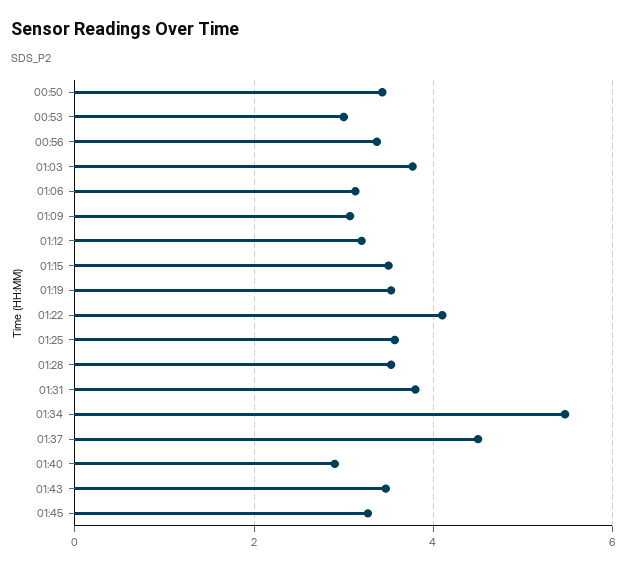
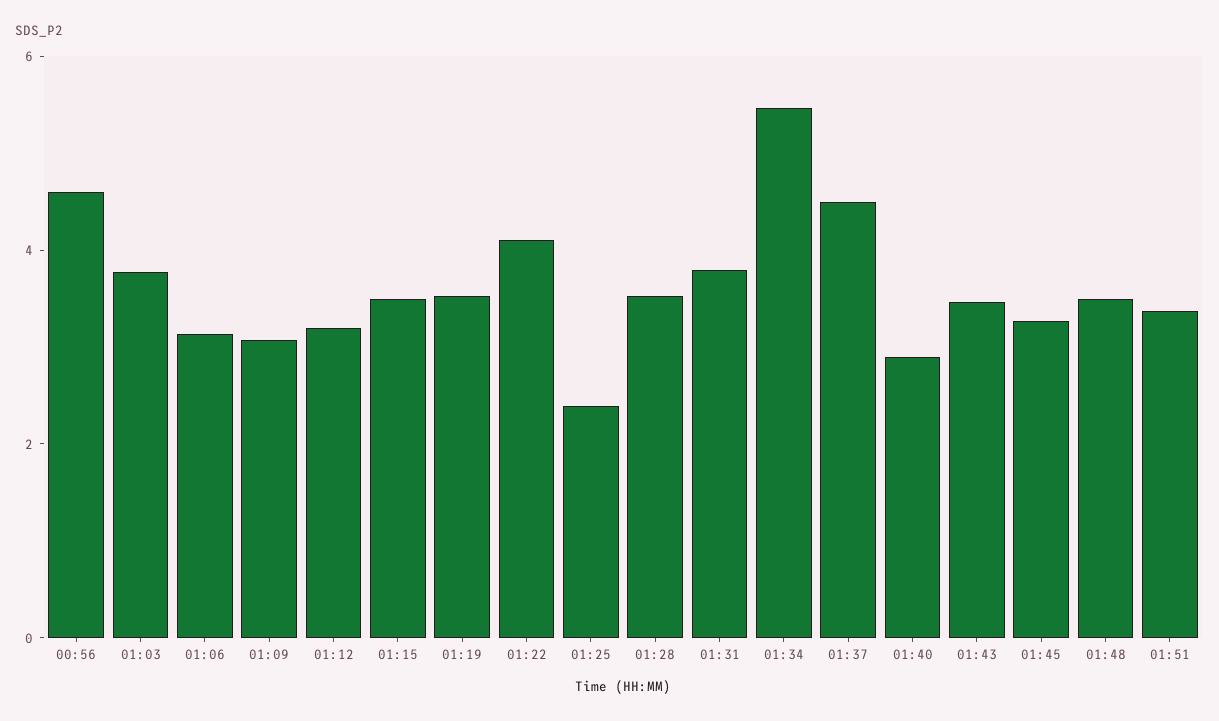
00:50: 3.4 -> none
00:53: 3 -> none
00:56: 3.4 -> 4.5
01:25: 3.6 -> 2.5
01:48: none -> 3.5
01:51: none -> 3.5

